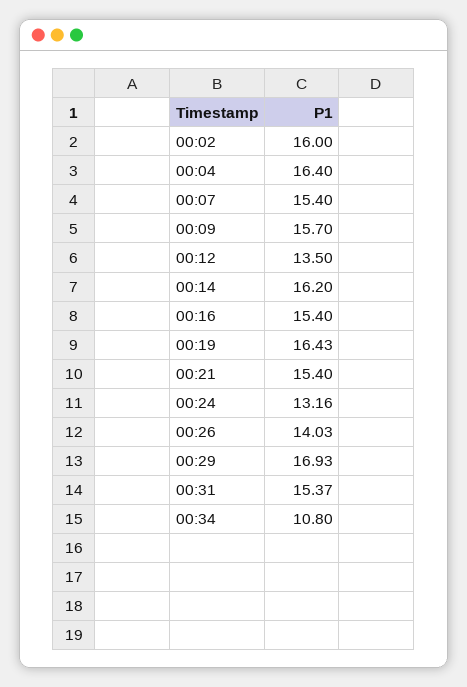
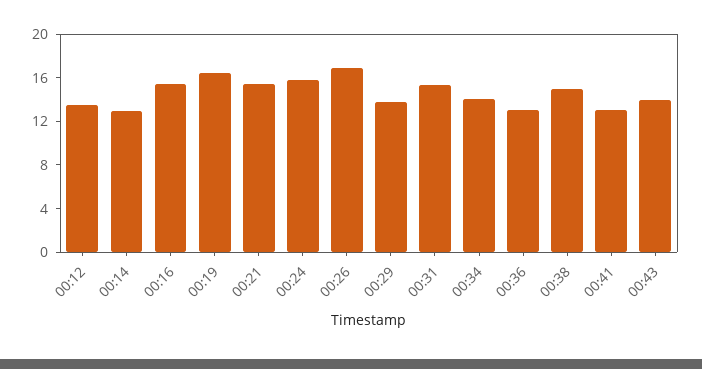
00:02: 16 -> none
00:04: 16.4 -> none
00:07: 15.4 -> none
00:09: 15.7 -> none
00:14: 16.2 -> 13
00:24: 13.16 -> 16
00:26: 14.03 -> 17
00:29: 16.93 -> 14
00:34: 10.8 -> 14
00:36: none -> 13
00:38: none -> 15
00:41: none -> 13
00:43: none -> 14

